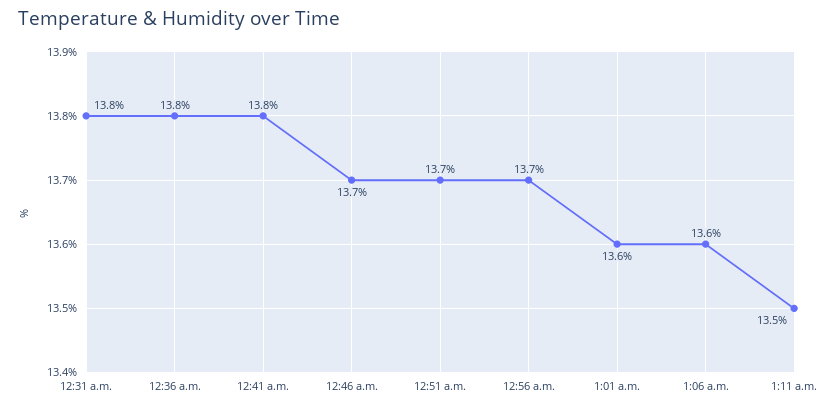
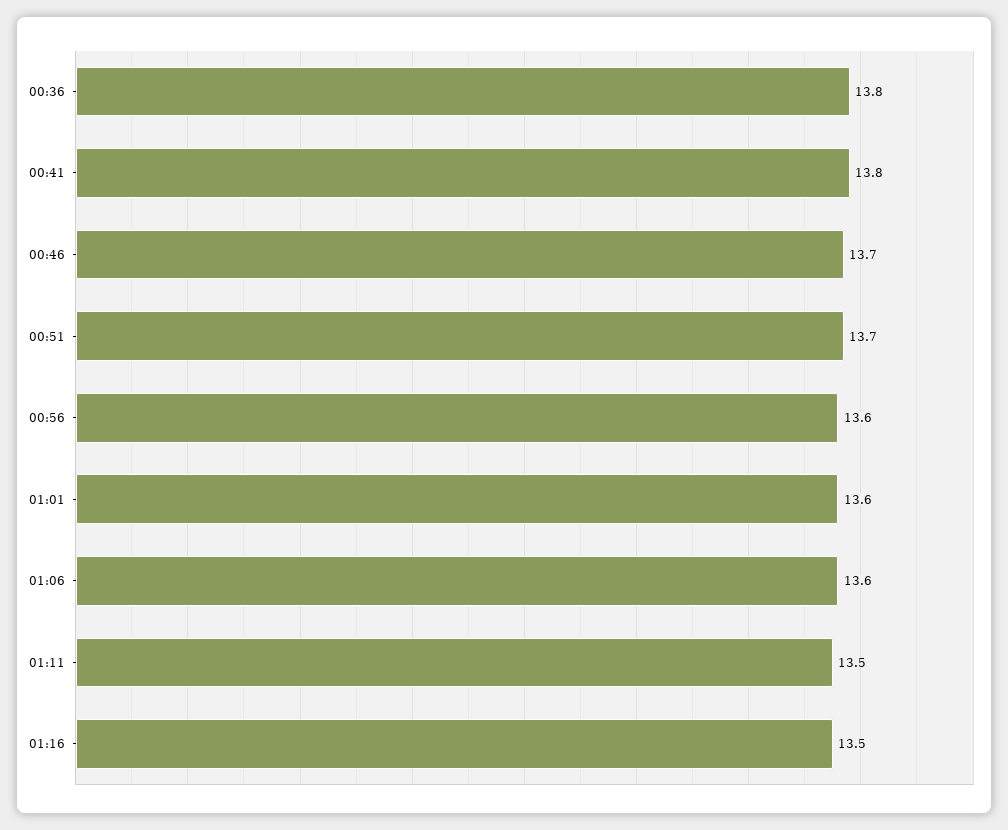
12:31 a.m.: 13.8 -> none
12:56 a.m.: 13.7 -> 13.6
01:16: none -> 13.5

